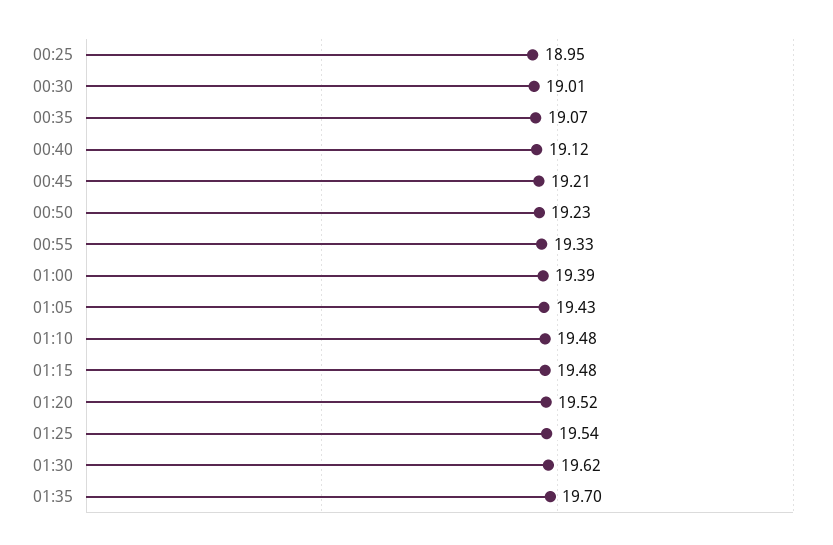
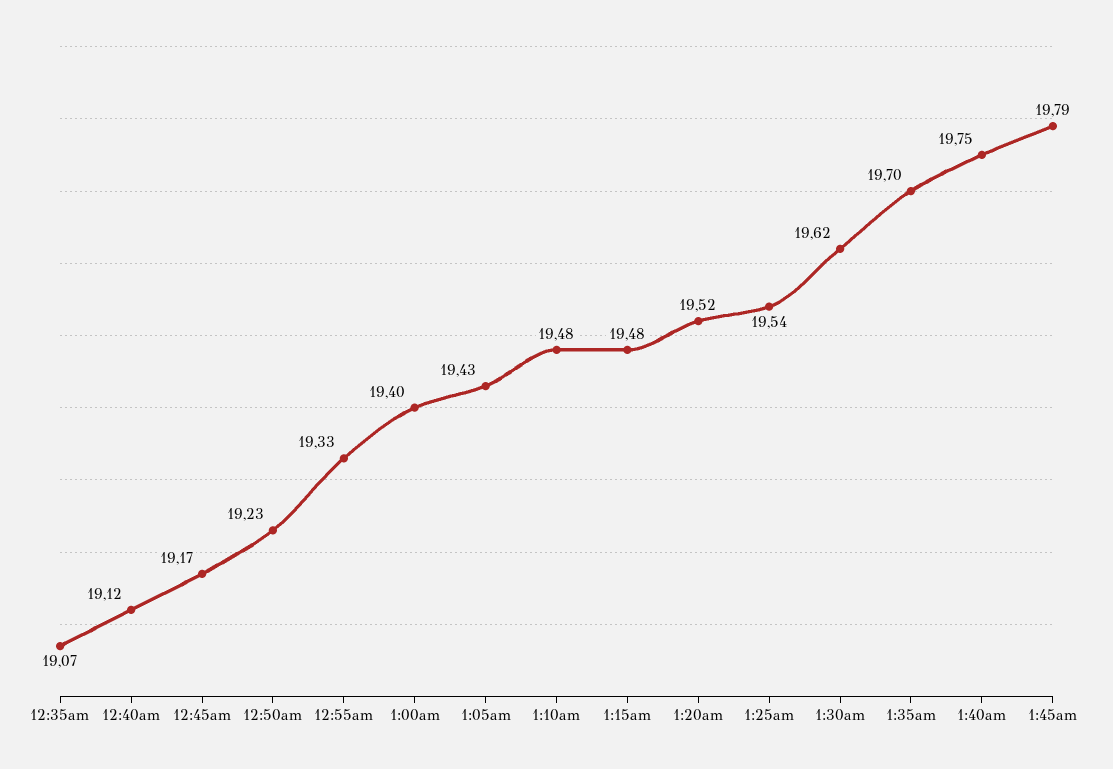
00:25: 18.95 -> none
00:30: 19.01 -> none
00:45: 19.21 -> 19.17
01:00: 19.39 -> 19.4
1:40am: none -> 19.75
1:45am: none -> 19.79

